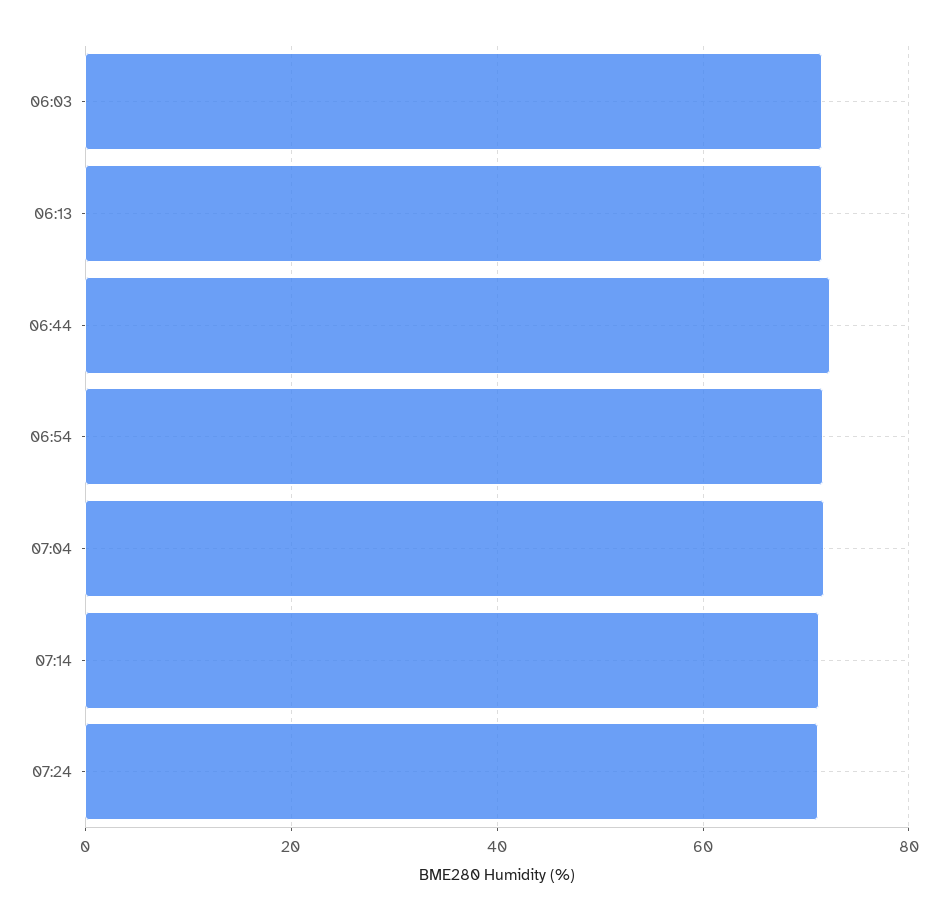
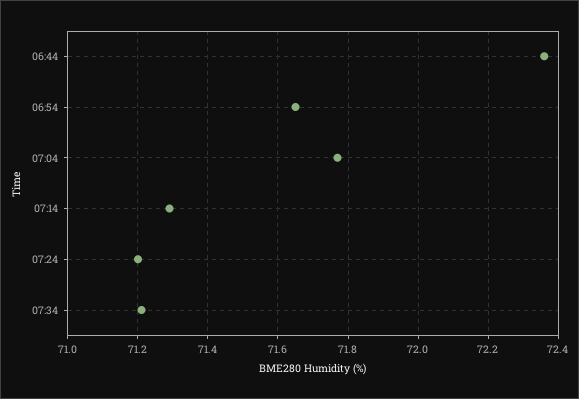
06:03: 72 -> none
06:13: 72 -> none
07:34: none -> 71.2

